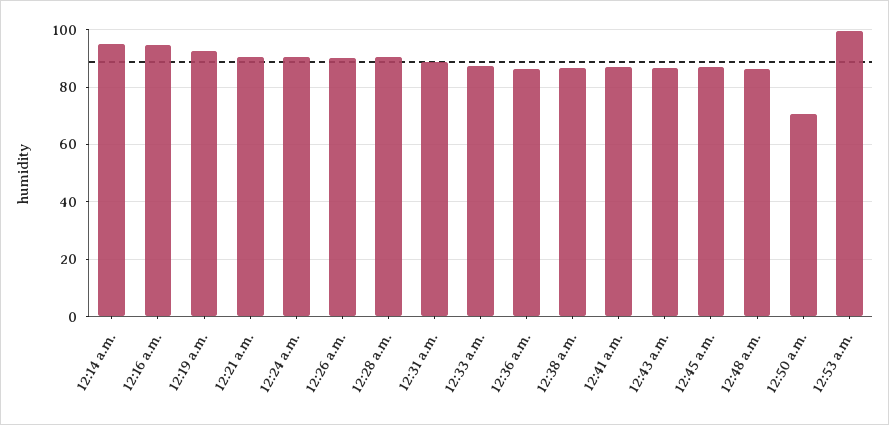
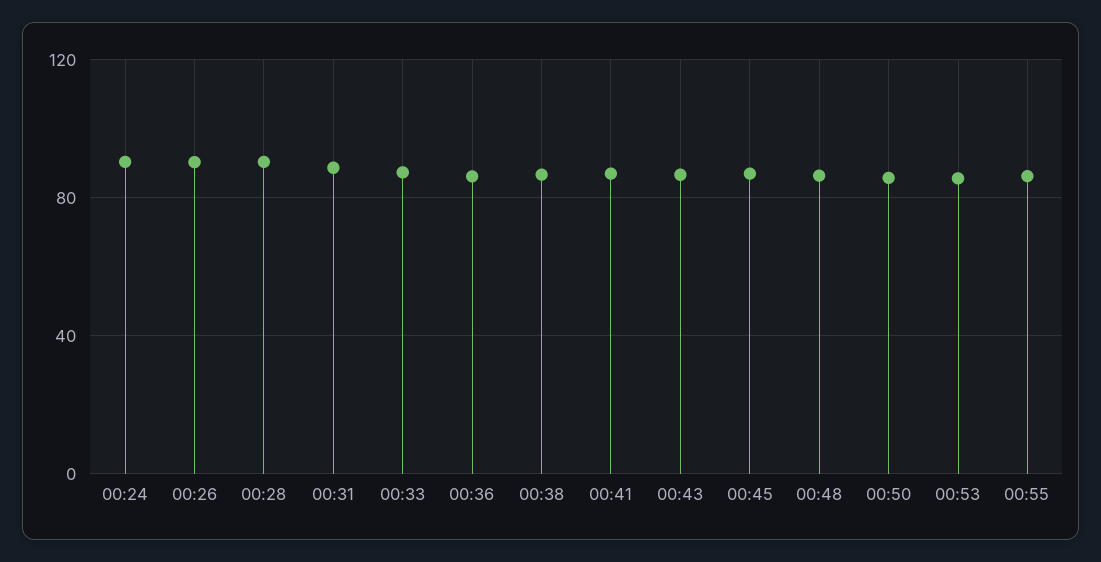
12:14 a.m.: 95 -> none
12:16 a.m.: 95 -> none
12:19 a.m.: 92.5 -> none
12:21 a.m.: 90 -> none
12:50 a.m.: 70 -> 85
12:53 a.m.: 100 -> 85
00:55: none -> 85

